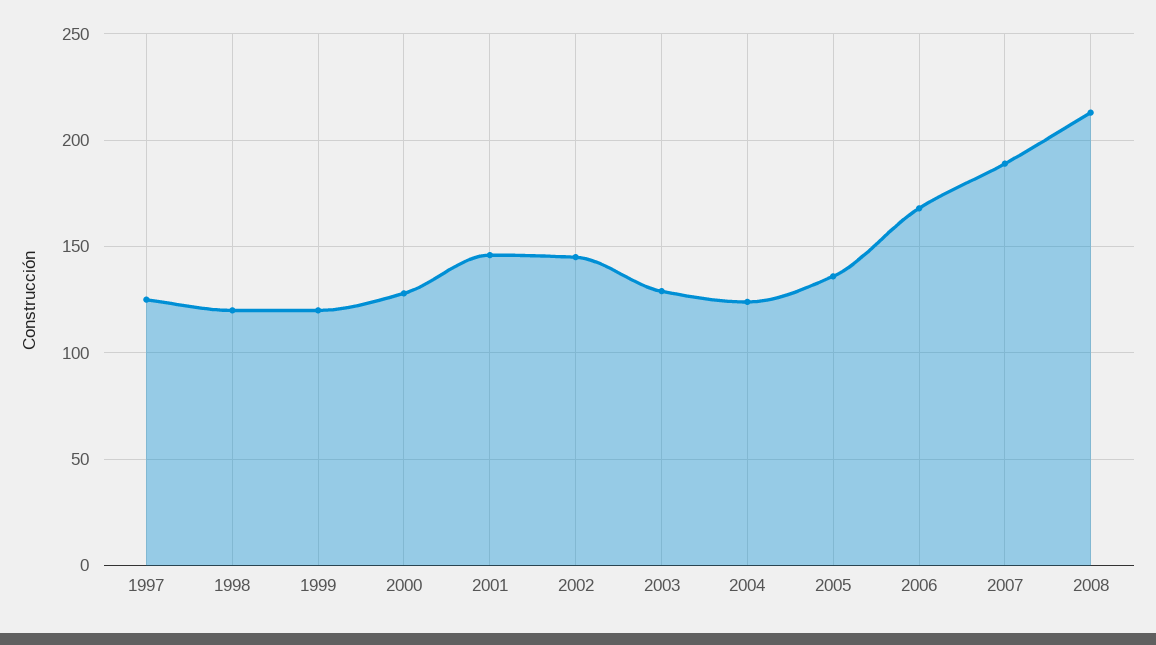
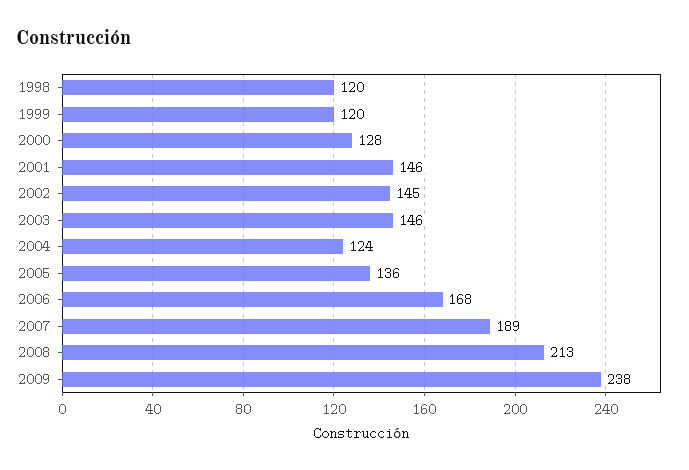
1997: 125 -> none
2003: 130 -> 146
2009: none -> 238

